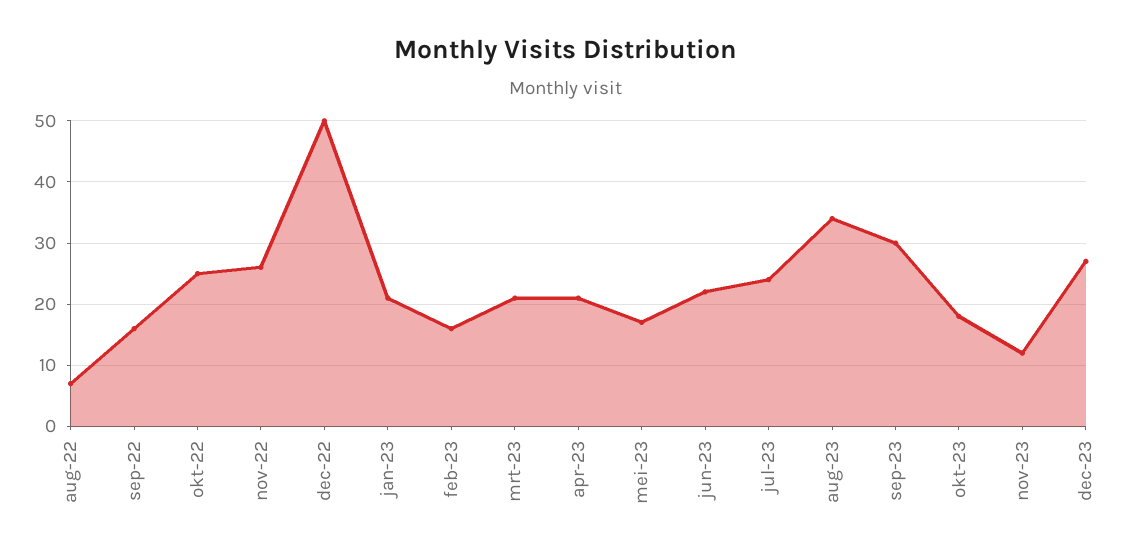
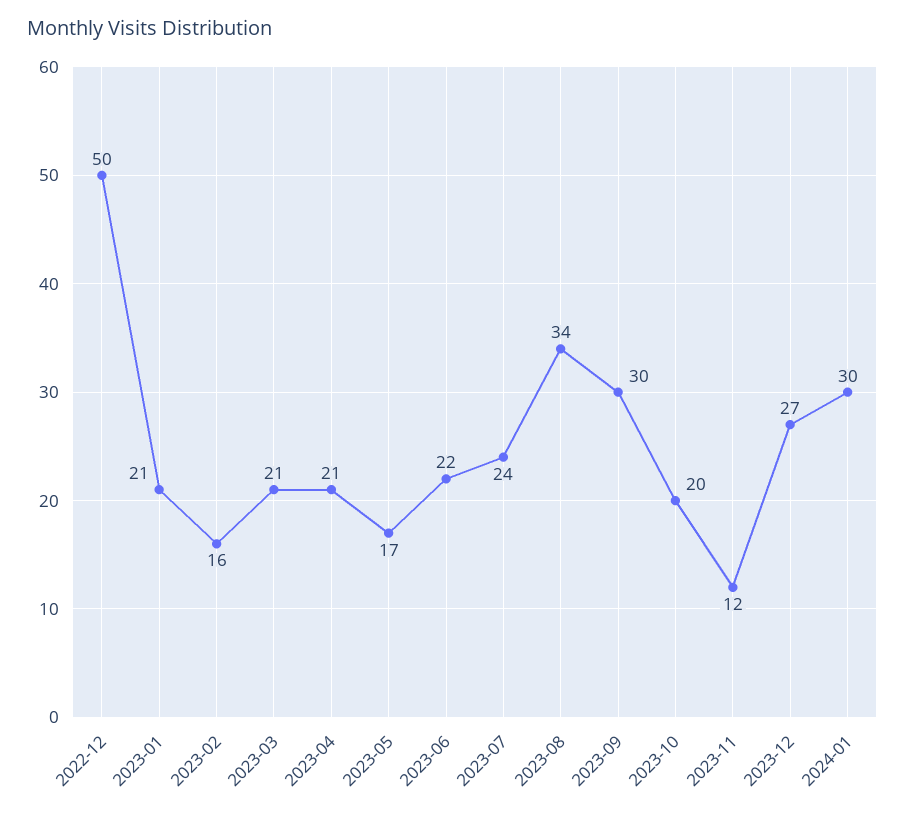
aug-22: 7 -> none
sep-22: 16 -> none
okt-22: 25 -> none
nov-22: 26 -> none
okt-23: 18 -> 20
2024-01: none -> 30

